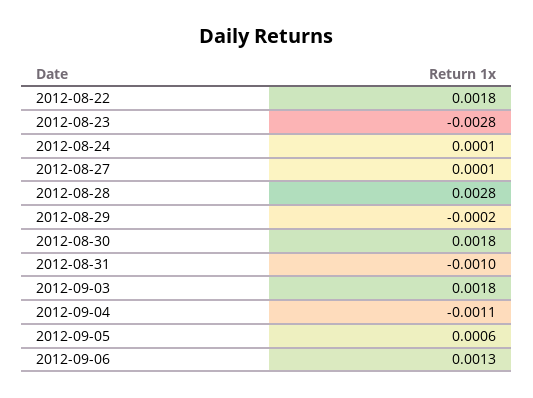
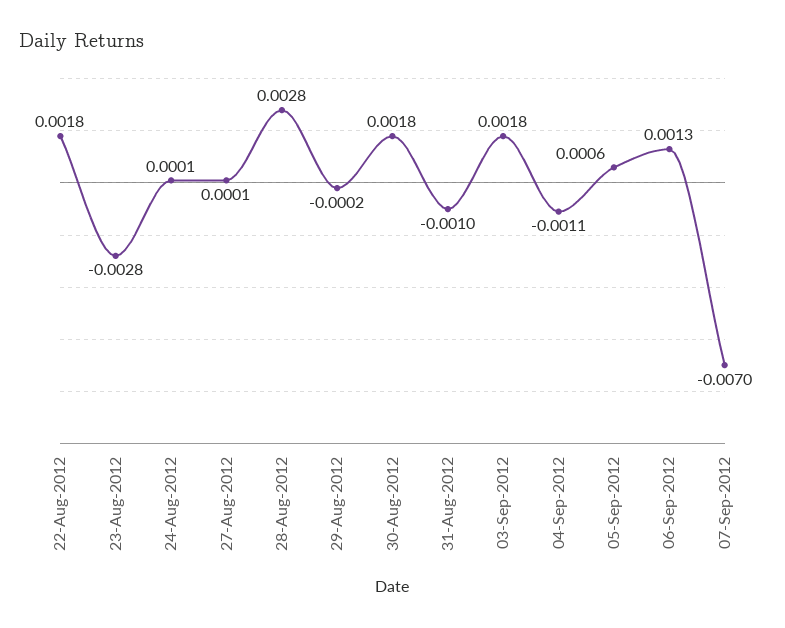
07-Sep-2012: none -> -0.007

